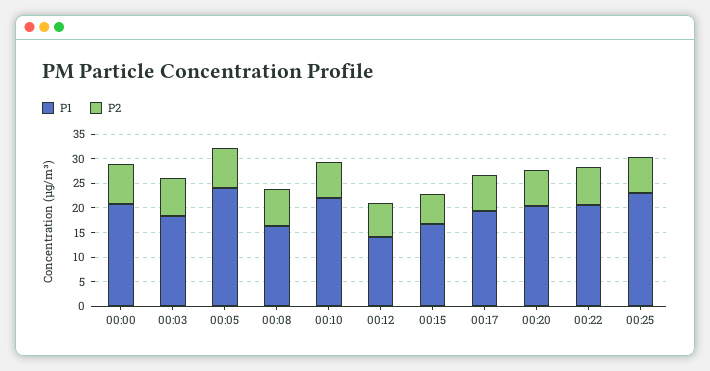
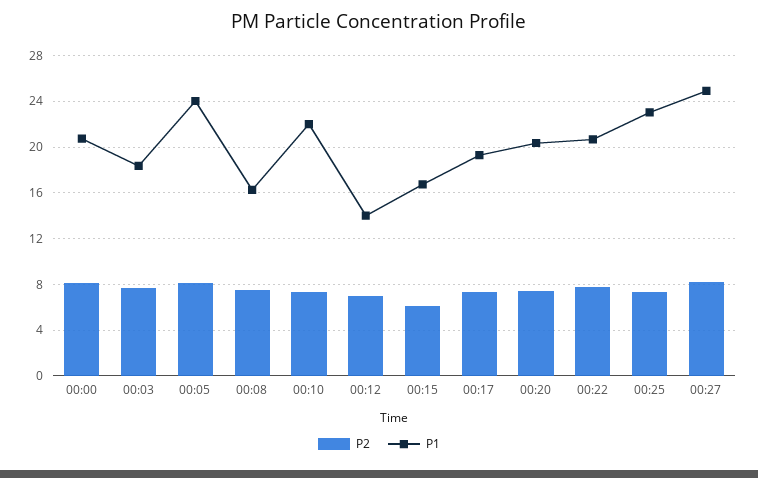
P2, 00:27: none -> 8
P1, 00:27: none -> 25

